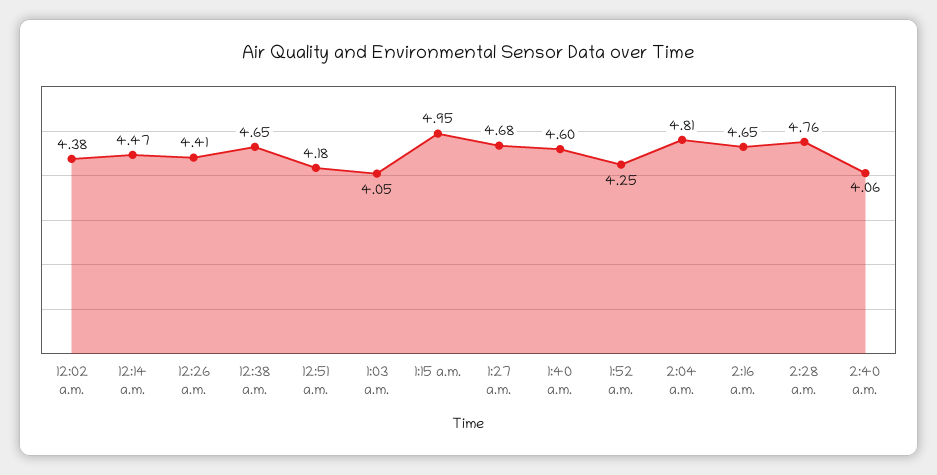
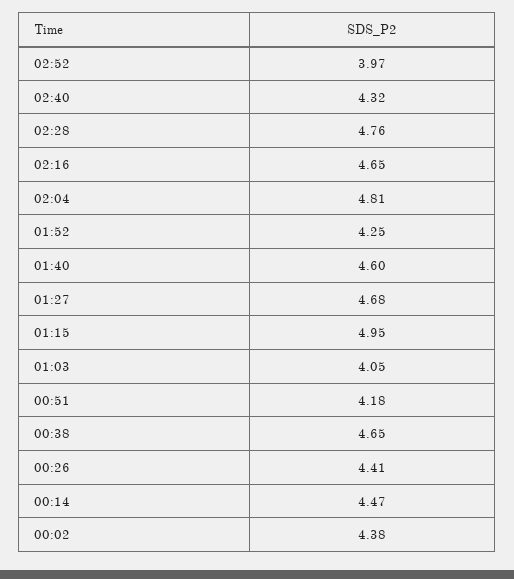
2:40 a.m.: 4.06 -> 4.32
02:52: none -> 3.97

